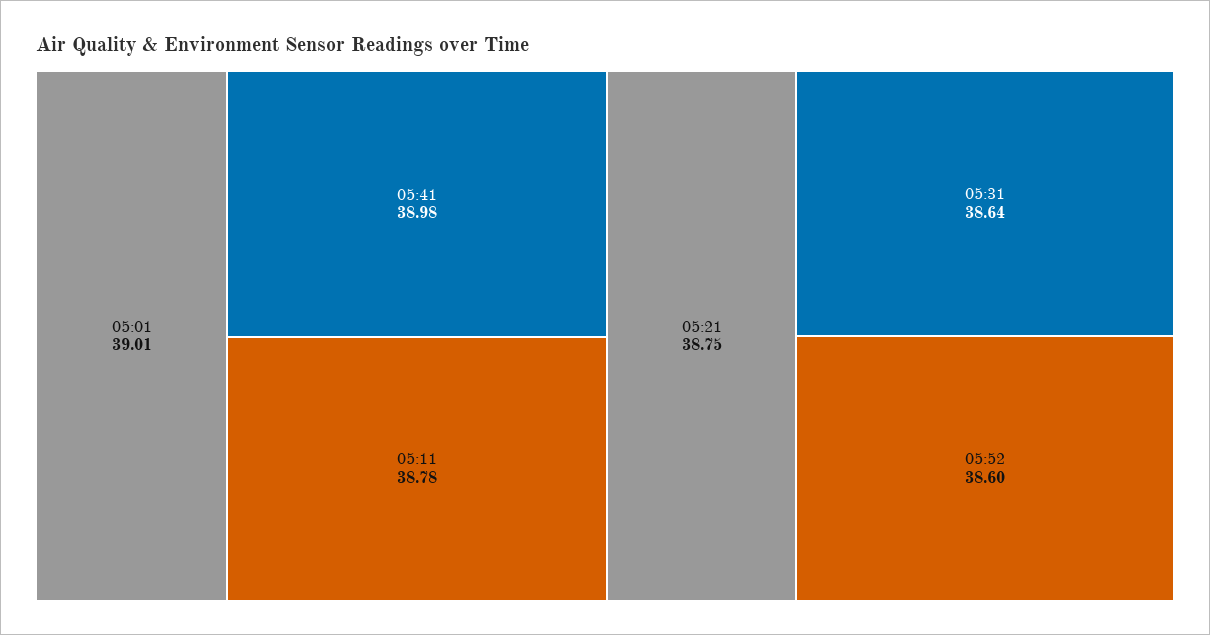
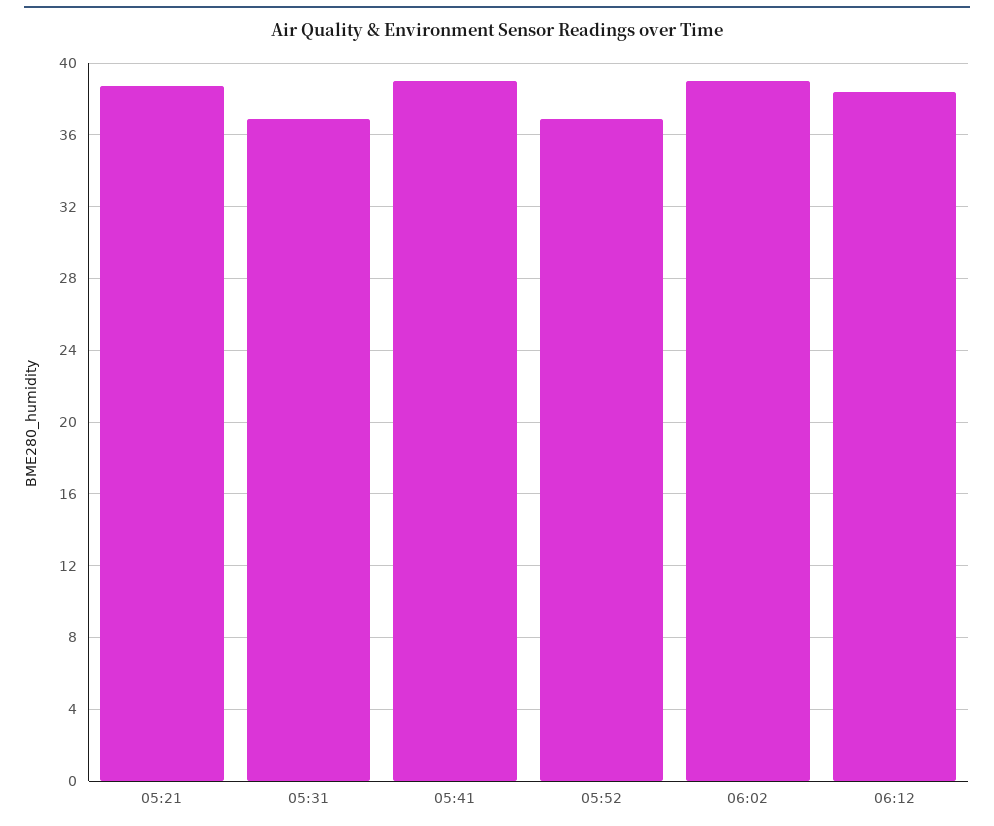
05:01: 39.01 -> none
05:11: 38.78 -> none
05:31: 38.64 -> 37
05:52: 38.6 -> 37
06:02: none -> 39
06:12: none -> 38.5

